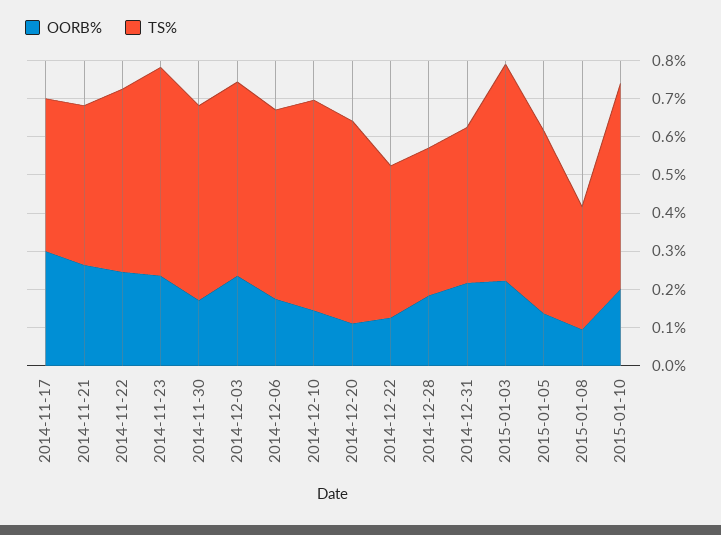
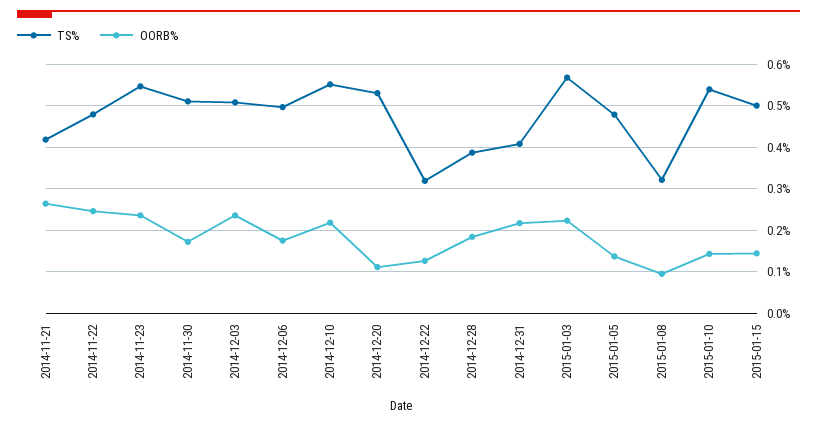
OORB%, 2014-11-17: 0.3 -> none
TS%, 2014-11-17: 0.4 -> none
OORB%, 2014-12-10: 0.15 -> 0.22
TS%, 2014-12-22: 0.4 -> 0.32
OORB%, 2015-01-10: 0.2 -> 0.14
TS%, 2015-01-15: none -> 0.5
OORB%, 2015-01-15: none -> 0.14

